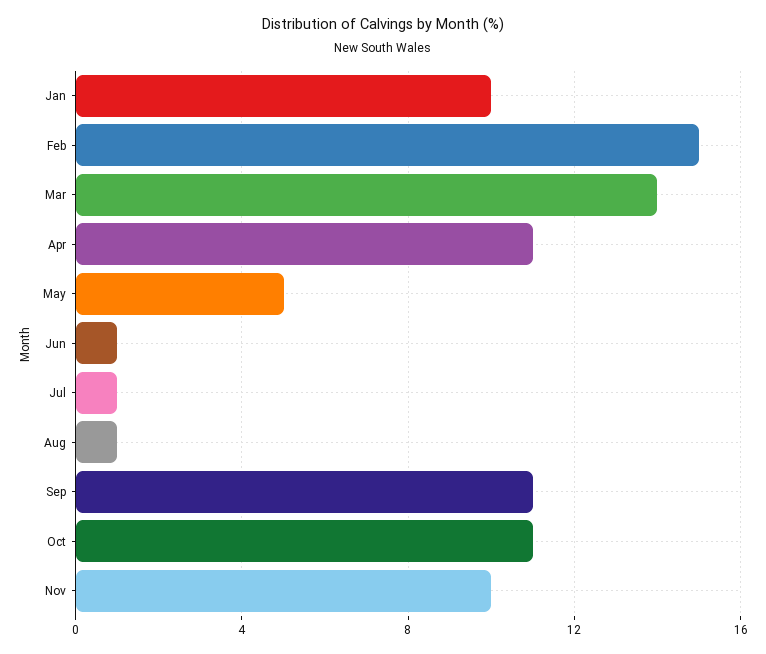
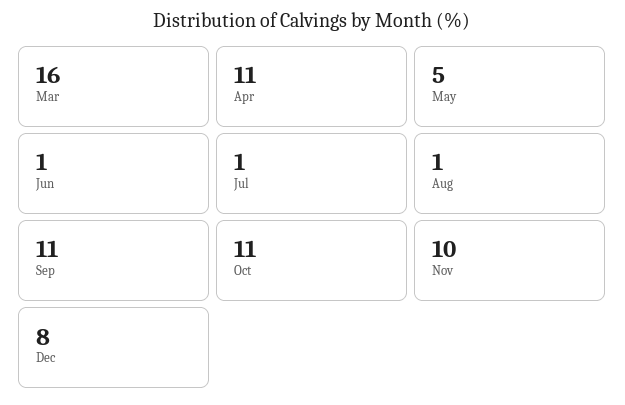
Jan: 10 -> none
Feb: 15 -> none
Mar: 14 -> 16
Dec: none -> 8

